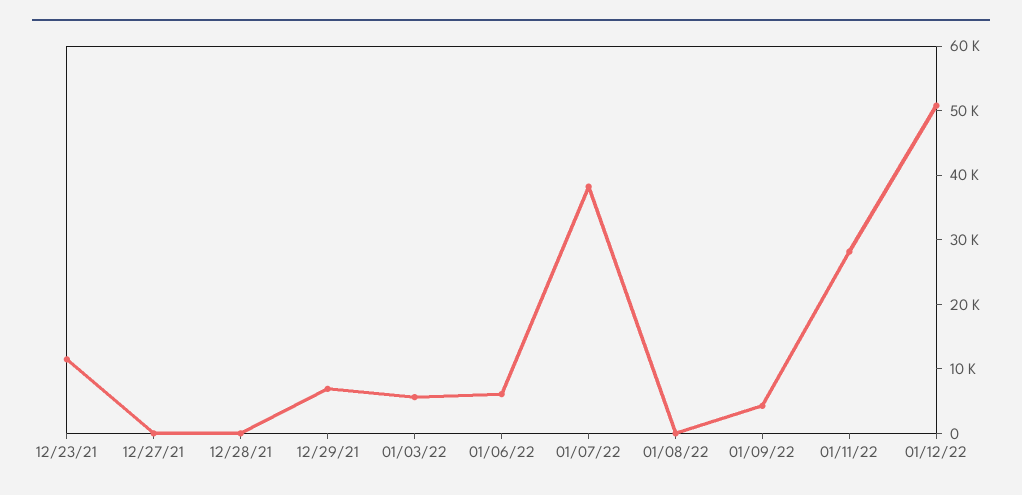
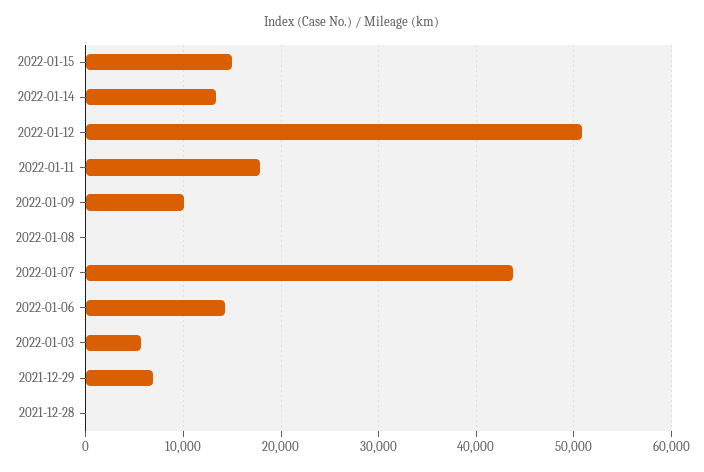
12/23/21: 12000 -> none
12/27/21: 0 -> none
01/06/22: 6000 -> 14000
01/07/22: 38000 -> 44000
01/09/22: 4000 -> 10000
01/11/22: 28000 -> 18000
2022-01-15: none -> 15000
2022-01-14: none -> 13000

